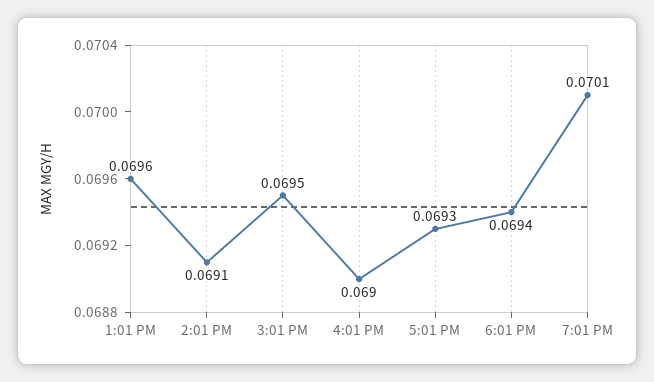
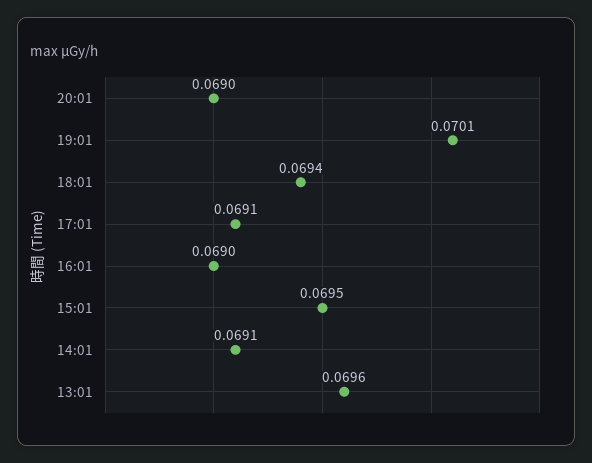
5:01 PM: 0.0693 -> 0.0691
20:01: none -> 0.069

